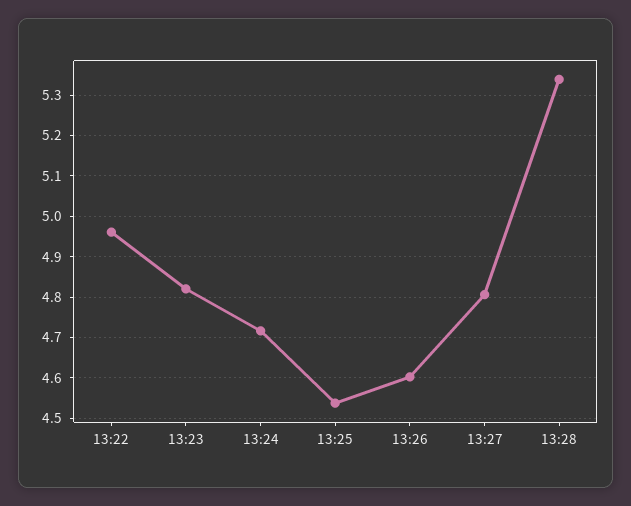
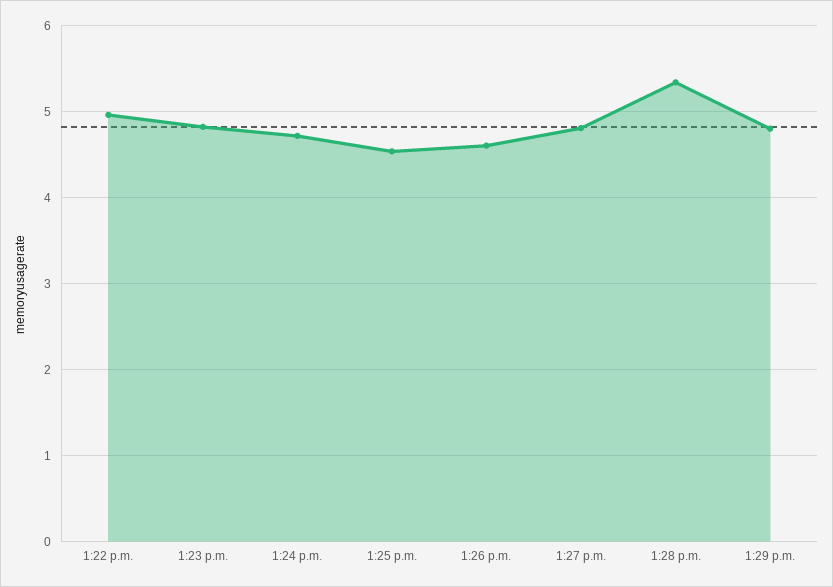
1:29 p.m.: none -> 4.8

